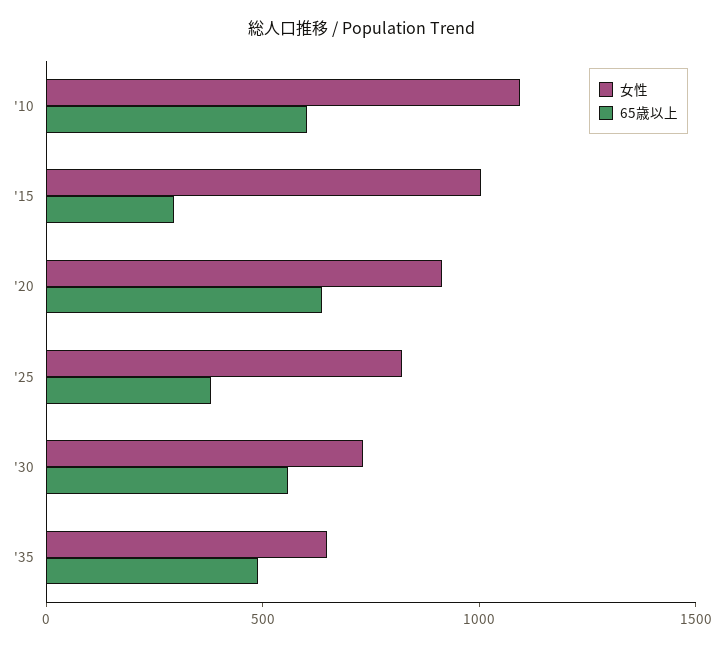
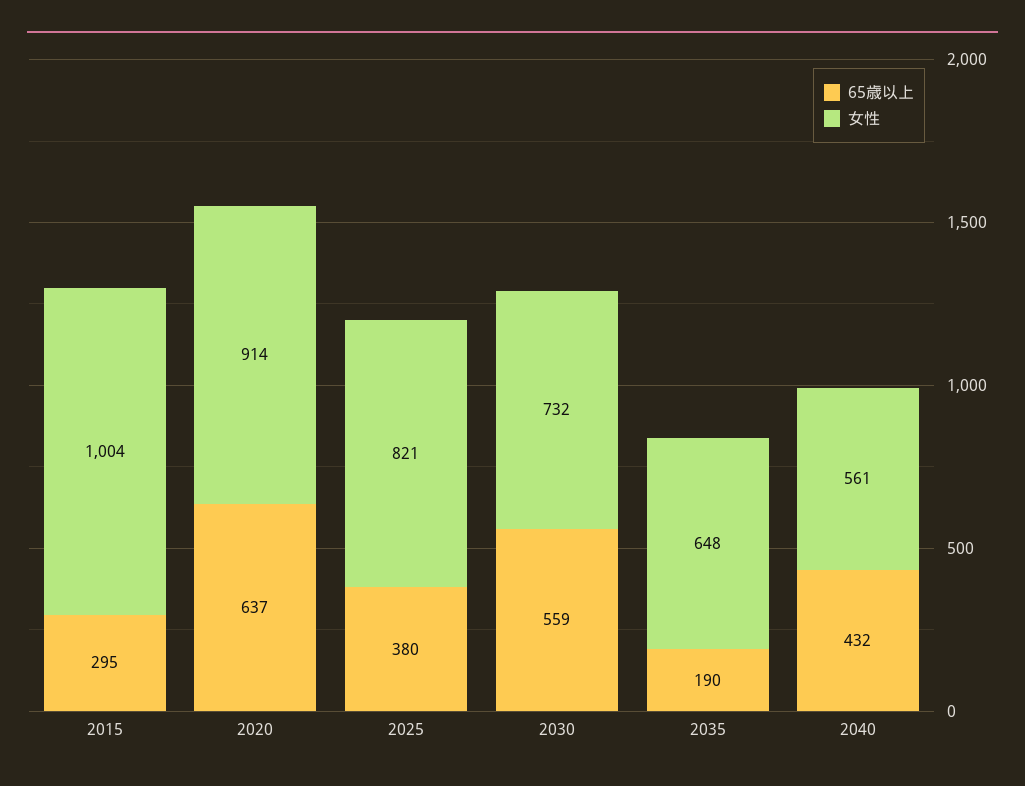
女性, '10: 1100 -> none
65歳以上, '10: 600 -> none
65歳以上, '35: 500 -> 190
65歳以上, 2040: none -> 432
女性, 2040: none -> 561

